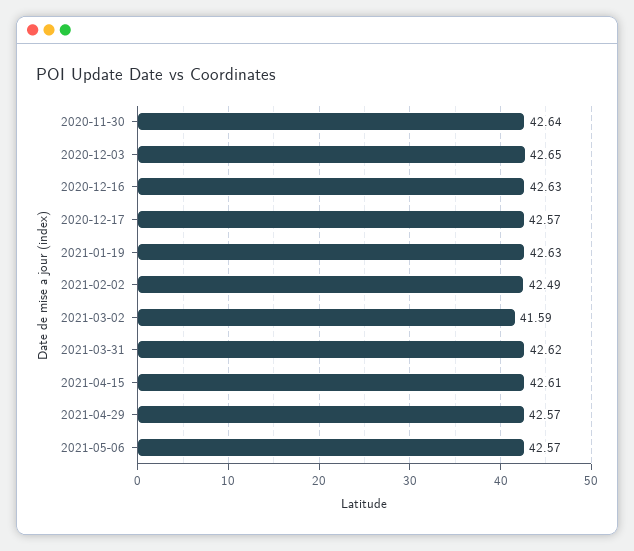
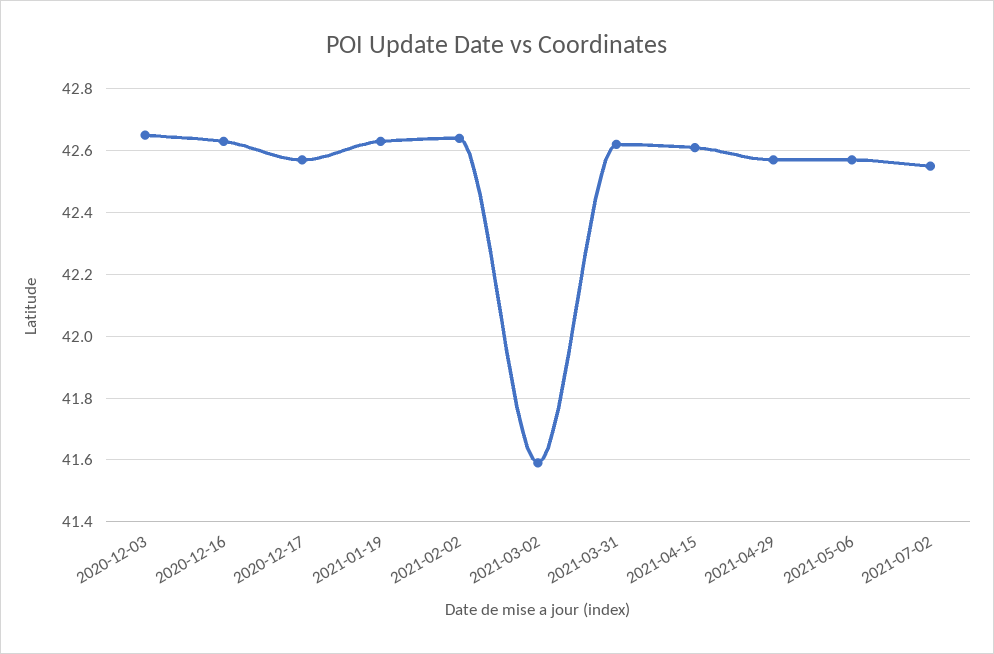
2020-11-30: 42.64 -> none
2021-02-02: 42.49 -> 42.65
2021-07-02: none -> 42.55

